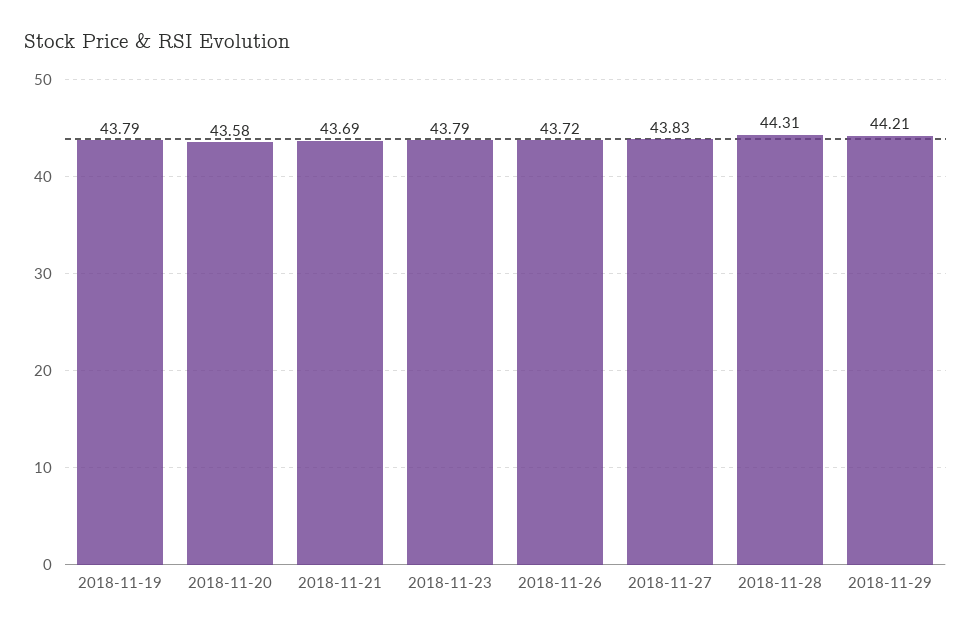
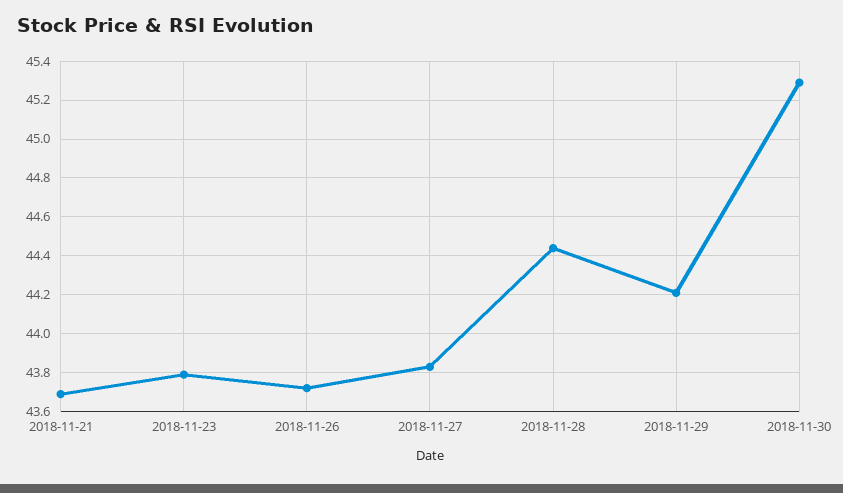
2018-11-19: 43.79 -> none
2018-11-20: 43.58 -> none
2018-11-28: 44.31 -> 44.45
2018-11-30: none -> 45.3

